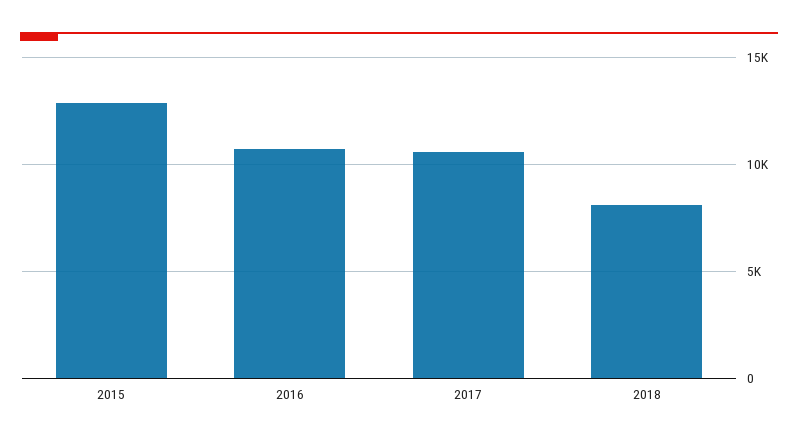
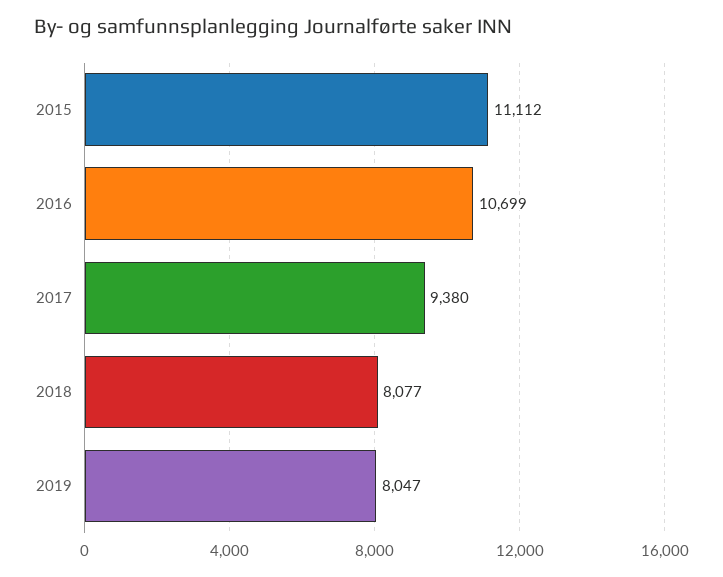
2015: 13000 -> 11112
2017: 10500 -> 9380
2019: none -> 8047

